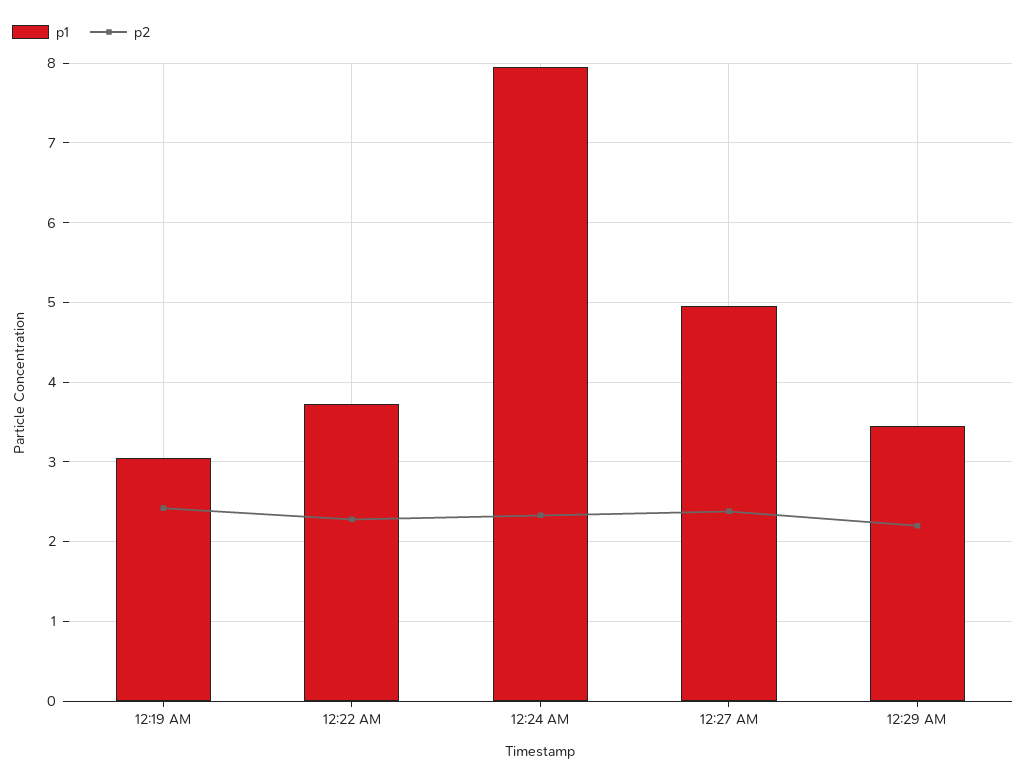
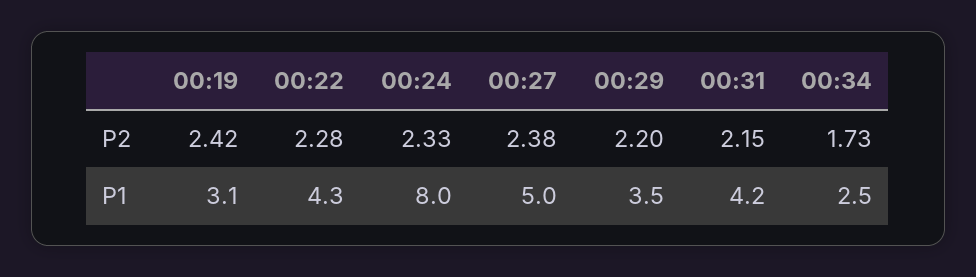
p1, 12:22 AM: 3.7 -> 4.3
p2, 00:31: none -> 2.15
p2, 00:34: none -> 1.73
p1, 00:31: none -> 4.2
p1, 00:34: none -> 2.5

